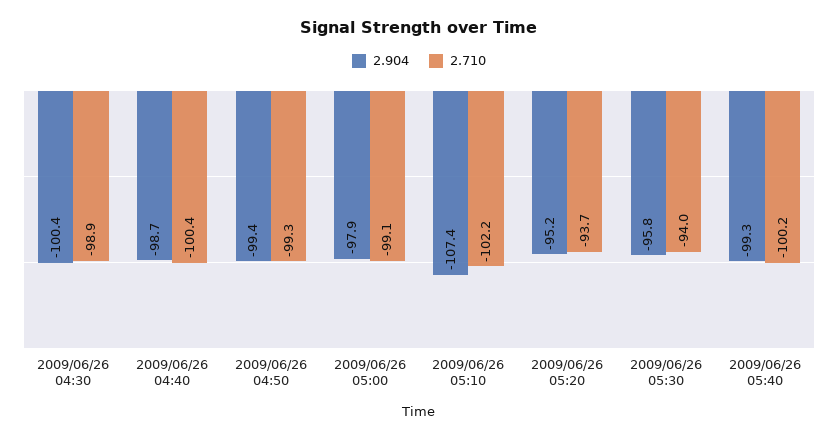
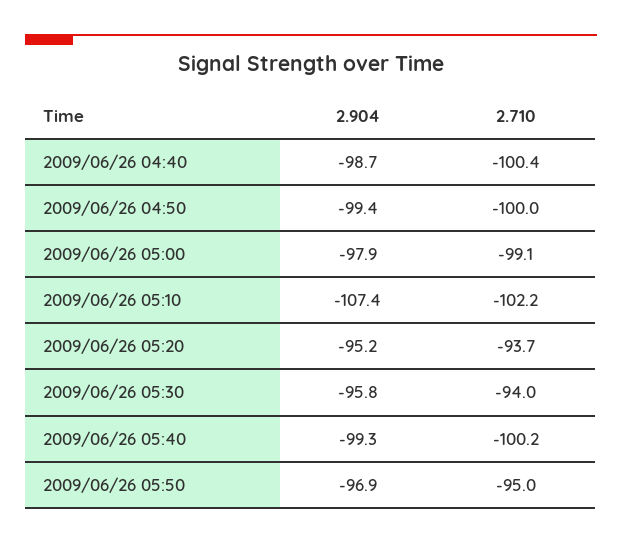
2.904, 2009/06/26 04:30: -100.4 -> none
2.710, 2009/06/26 04:30: -98.9 -> none
2.710, 2009/06/26 04:50: -99.3 -> -100
2.904, 2009/06/26 05:50: none -> -96.9
2.710, 2009/06/26 05:50: none -> -95

